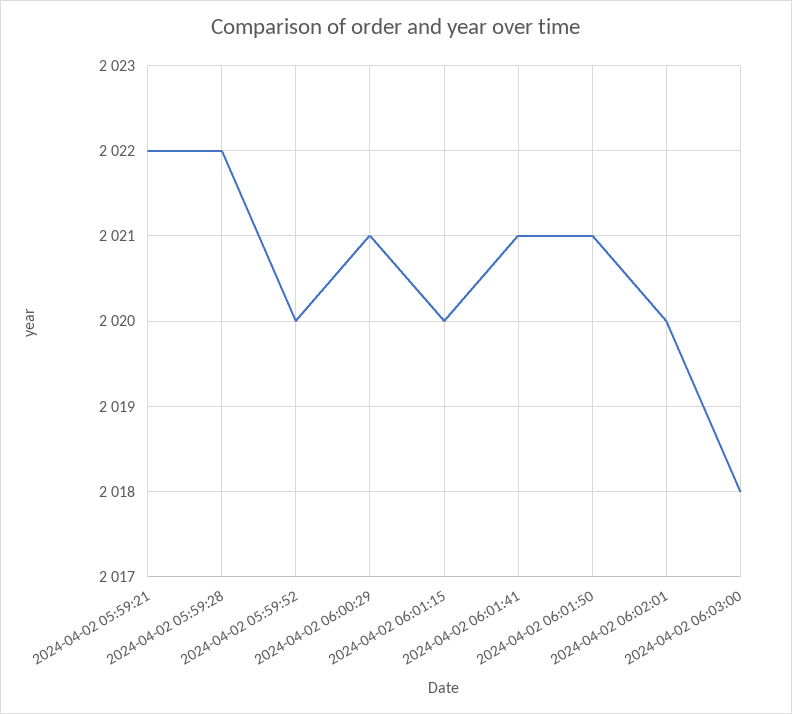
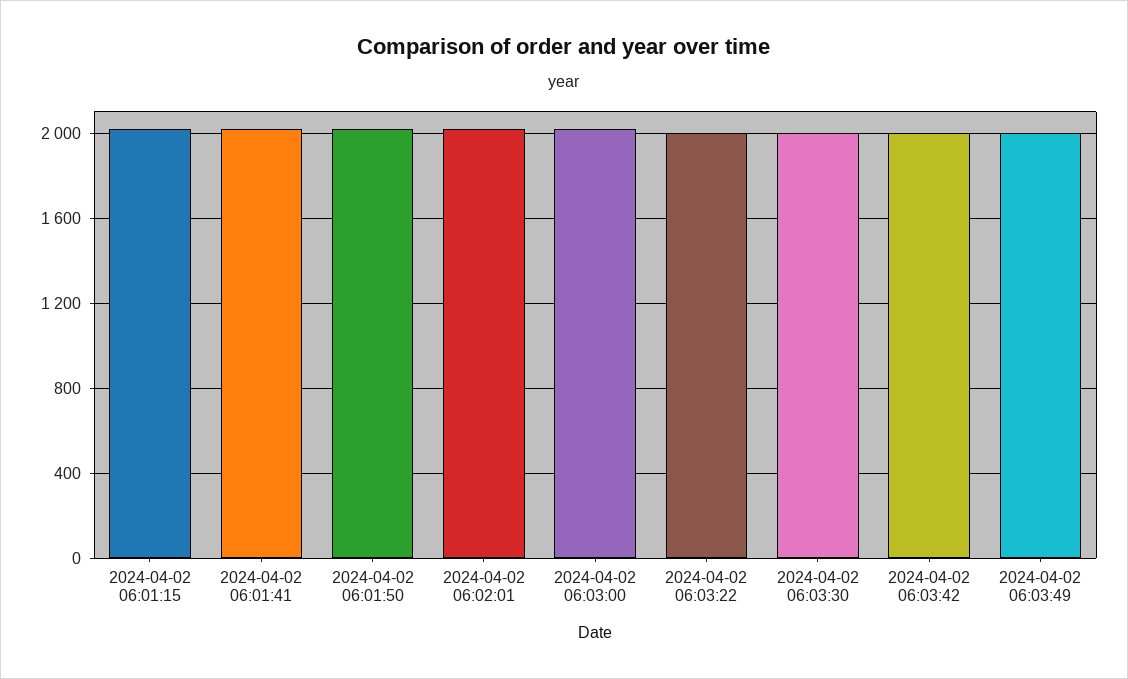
2024-04-02 05:59:21: 2022 -> none
2024-04-02 05:59:28: 2022 -> none
2024-04-02 05:59:52: 2020 -> none
2024-04-02 06:00:29: 2021 -> none
2024-04-02 06:03:22: none -> 2000
2024-04-02 06:03:30: none -> 2000
2024-04-02 06:03:42: none -> 2000
2024-04-02 06:03:49: none -> 2000

